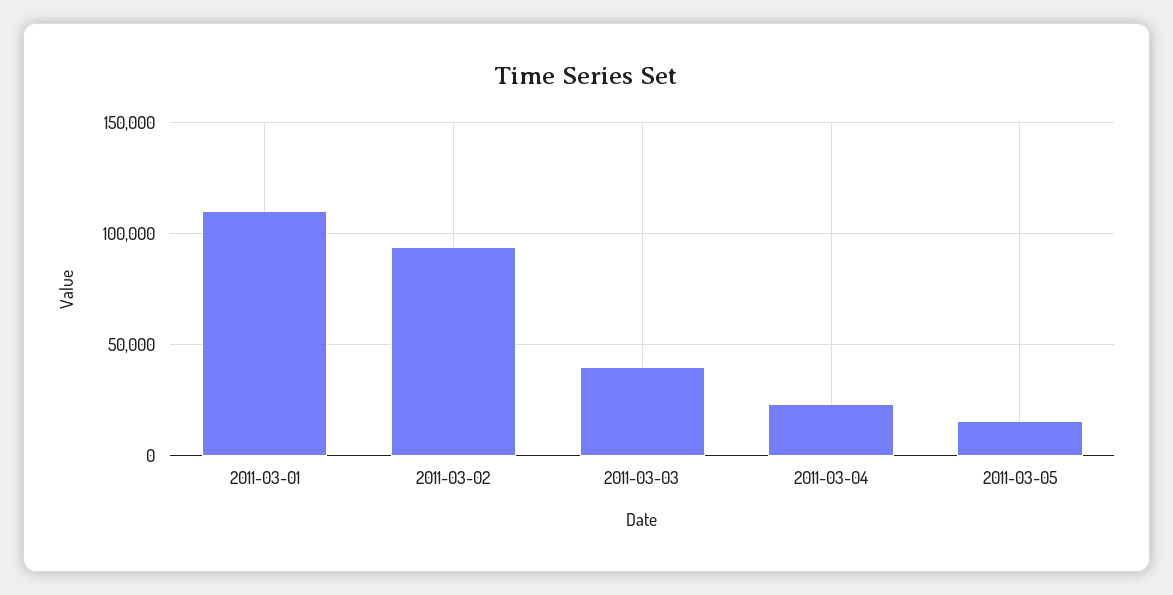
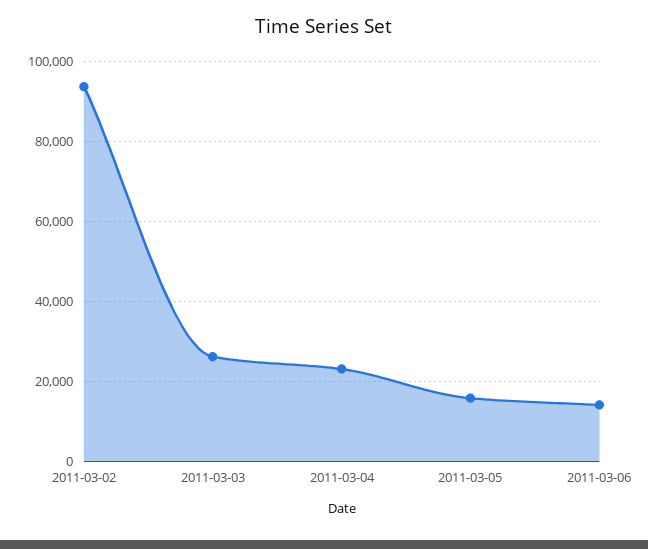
2011-03-01: 110000 -> none
2011-03-03: 40000 -> 26000
2011-03-06: none -> 14000

